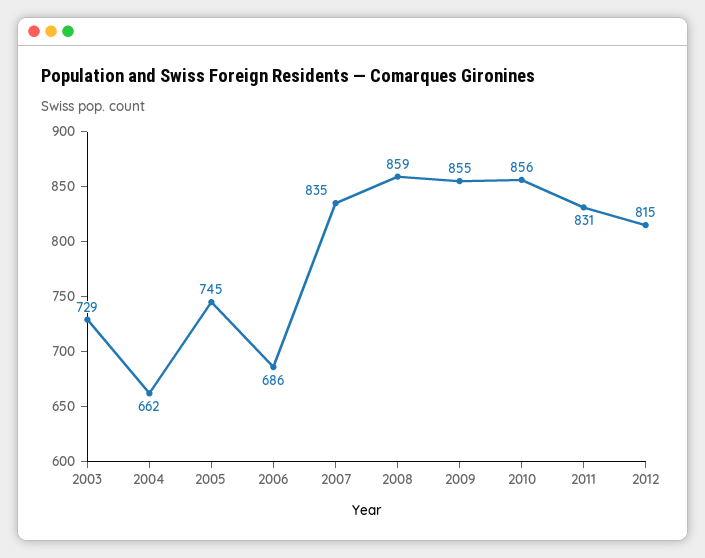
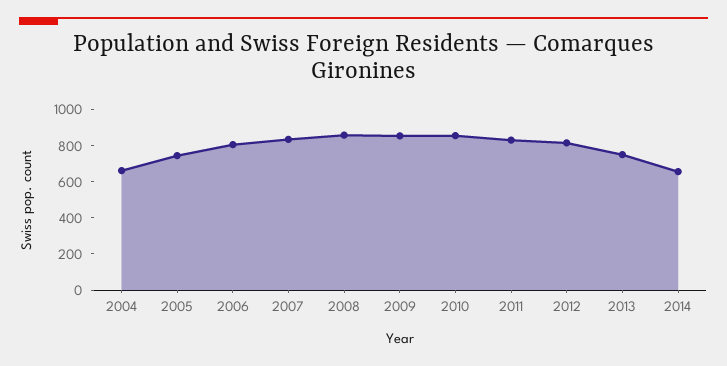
2003: 729 -> none
2006: 686 -> 800
2013: none -> 750
2014: none -> 650

